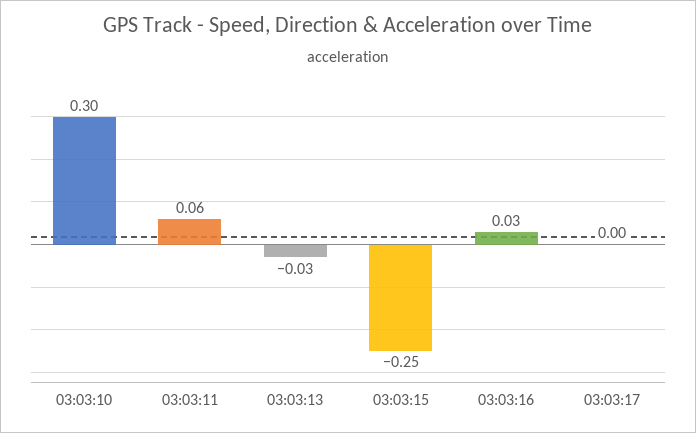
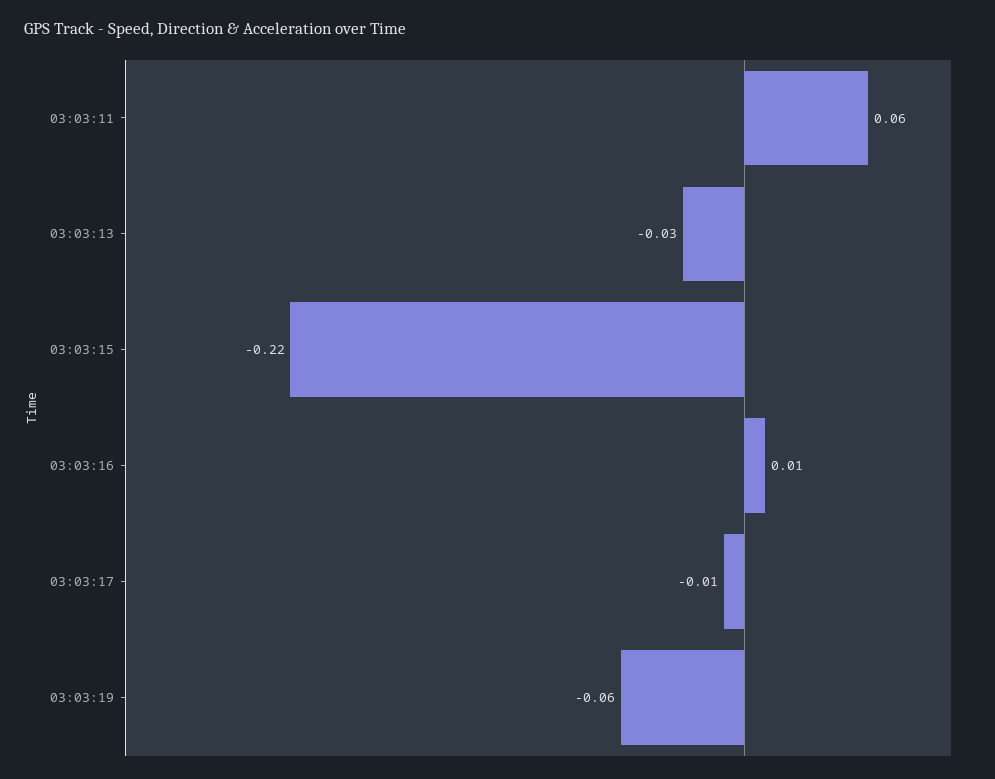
03:03:10: 0.3 -> none
03:03:15: -0.25 -> -0.22
03:03:16: 0.03 -> 0.01
03:03:17: 0 -> -0.01
03:03:19: none -> -0.06

